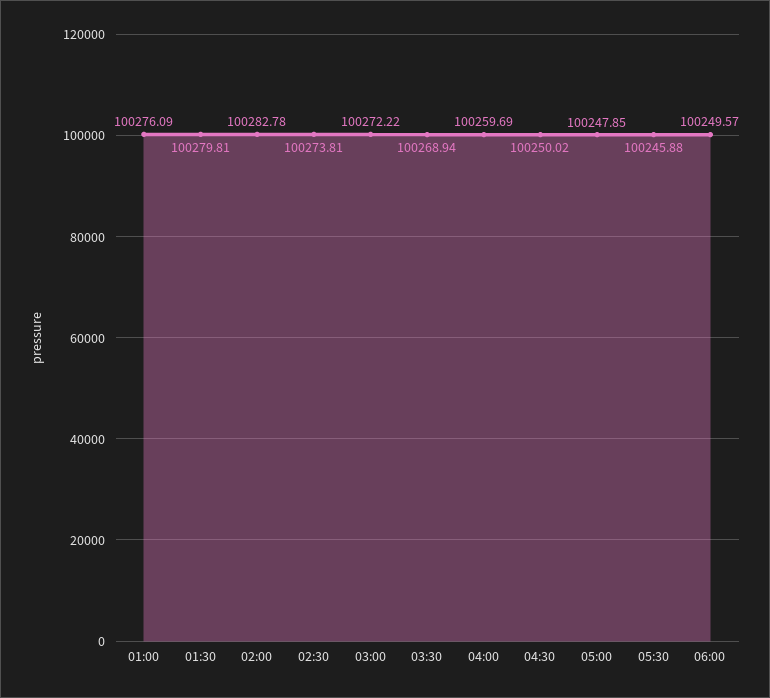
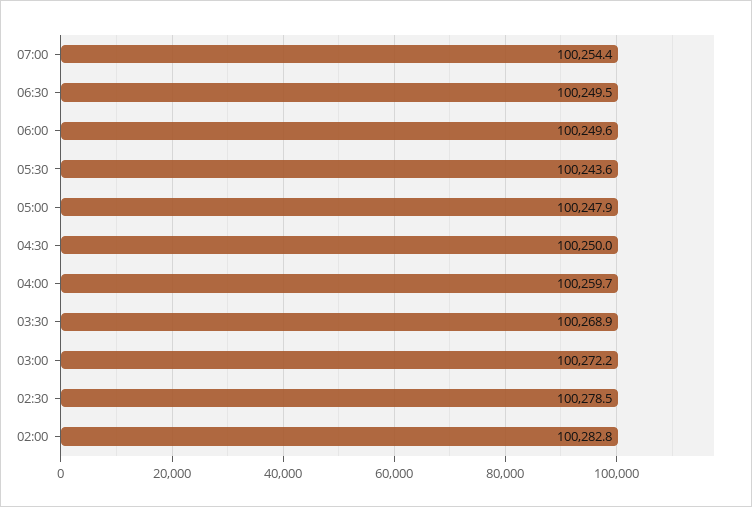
01:00: 100276.09 -> none
01:30: 100279.81 -> none
02:30: 100273.81 -> 100278.5
05:30: 100245.88 -> 100243.6
07:00: none -> 100254.4
06:30: none -> 100249.5

